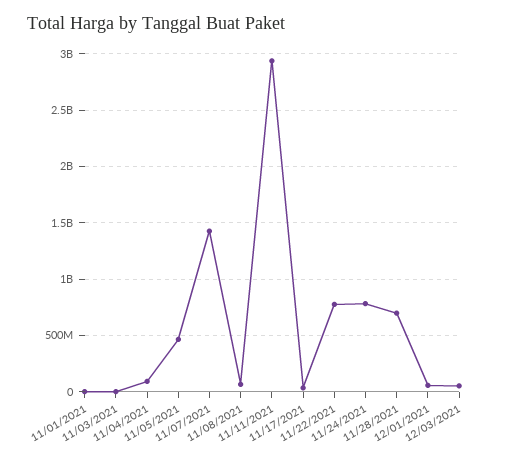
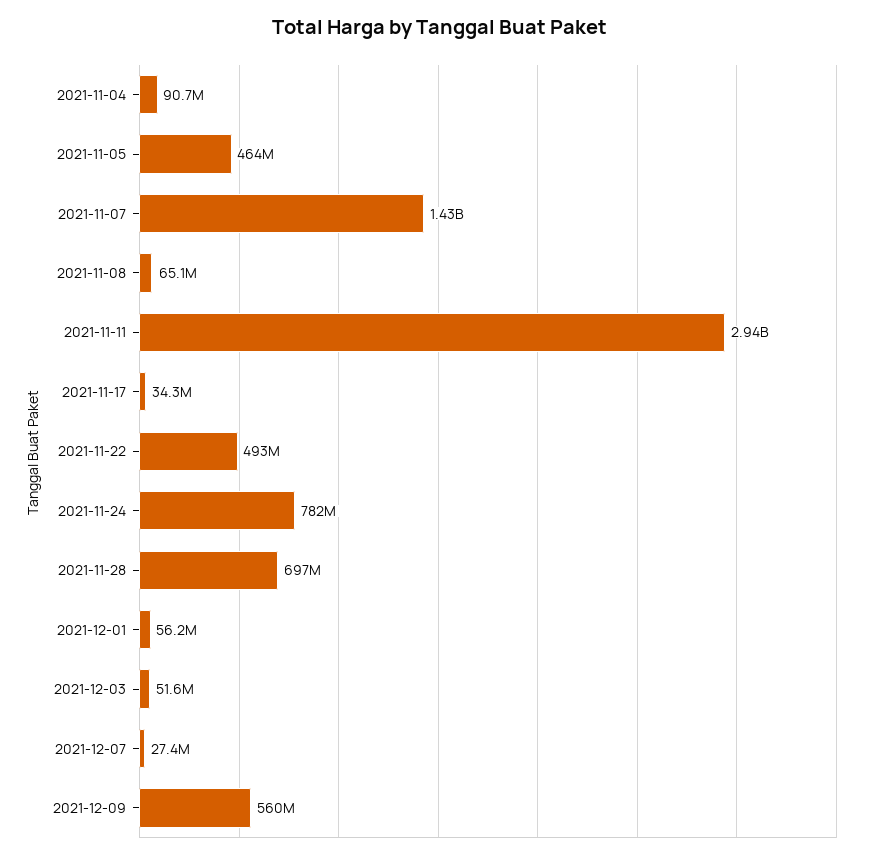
11/01/2021: 0 -> none
11/03/2021: 0 -> none
11/22/2021: 800000000 -> 493000000
2021-12-07: none -> 27400000
2021-12-09: none -> 560000000

